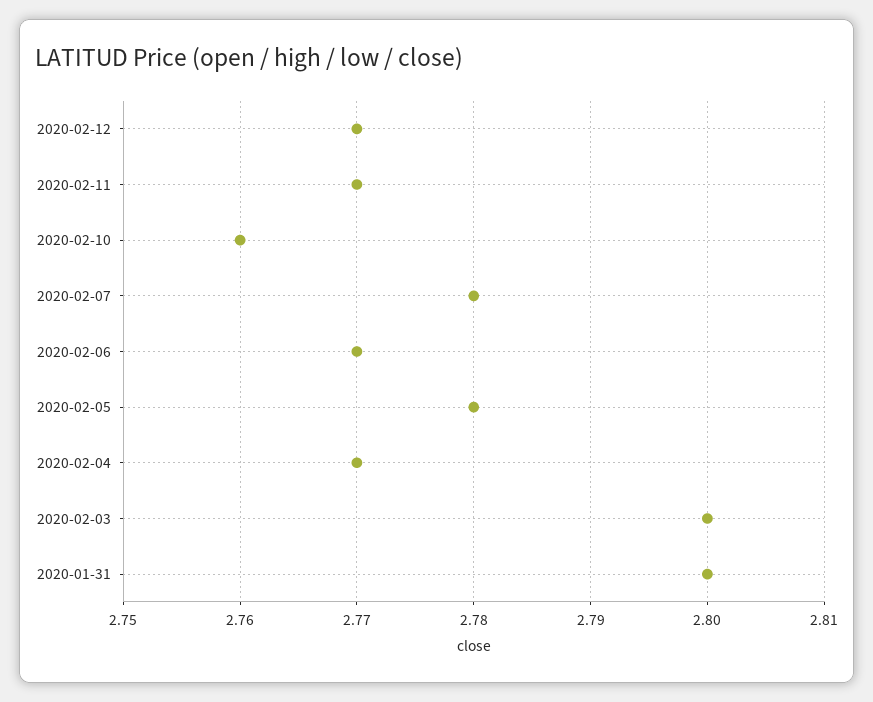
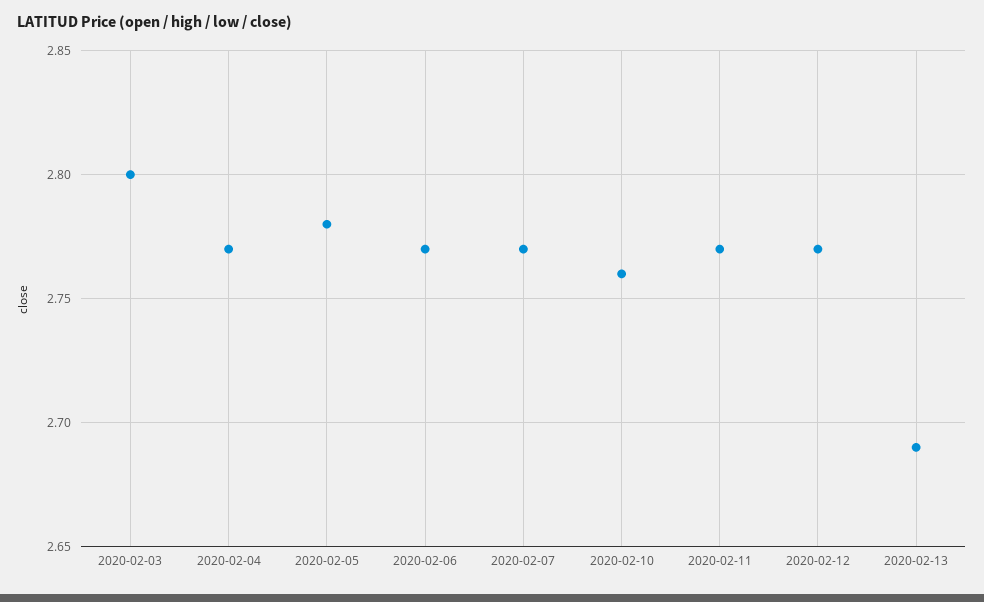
2020-02-07: 2.78 -> 2.77
2020-01-31: 2.8 -> none
2020-02-13: none -> 2.69

